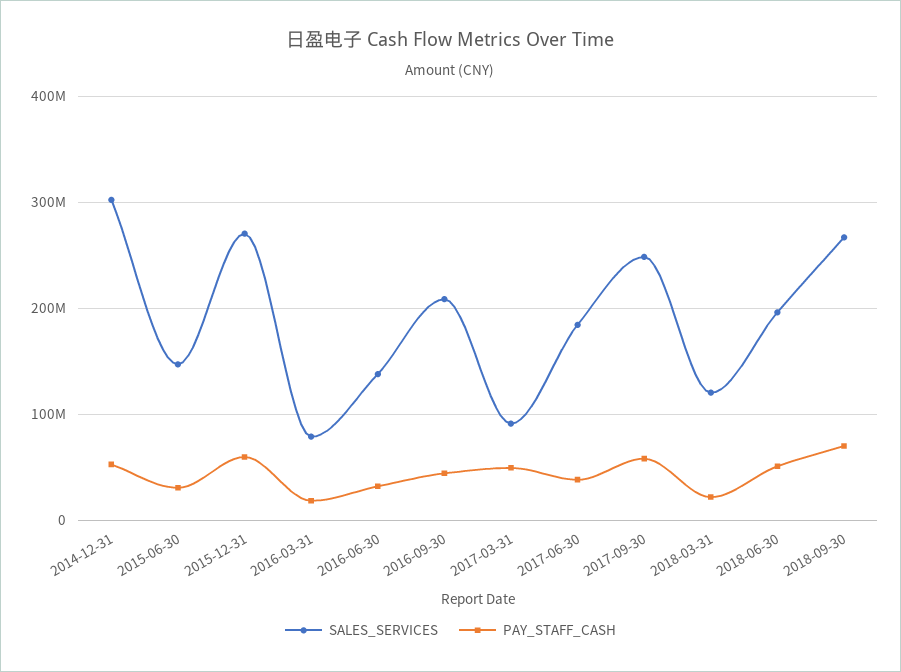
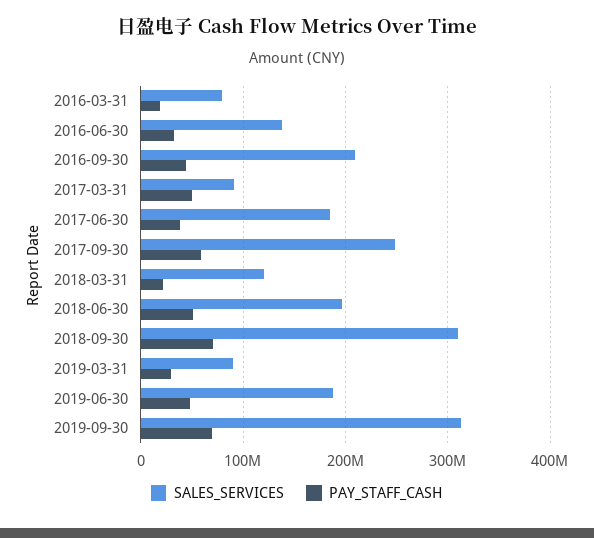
SALES_SERVICES, 2014-12-31: 300000000 -> none
PAY_STAFF_CASH, 2014-12-31: 50000000 -> none
SALES_SERVICES, 2015-06-30: 150000000 -> none
PAY_STAFF_CASH, 2015-06-30: 30000000 -> none
SALES_SERVICES, 2015-12-31: 270000000 -> none
PAY_STAFF_CASH, 2015-12-31: 60000000 -> none
SALES_SERVICES, 2018-09-30: 270000000 -> 310000000
SALES_SERVICES, 2019-03-31: none -> 90000000
PAY_STAFF_CASH, 2019-03-31: none -> 30000000
SALES_SERVICES, 2019-06-30: none -> 190000000
PAY_STAFF_CASH, 2019-06-30: none -> 50000000
SALES_SERVICES, 2019-09-30: none -> 310000000
PAY_STAFF_CASH, 2019-09-30: none -> 70000000

